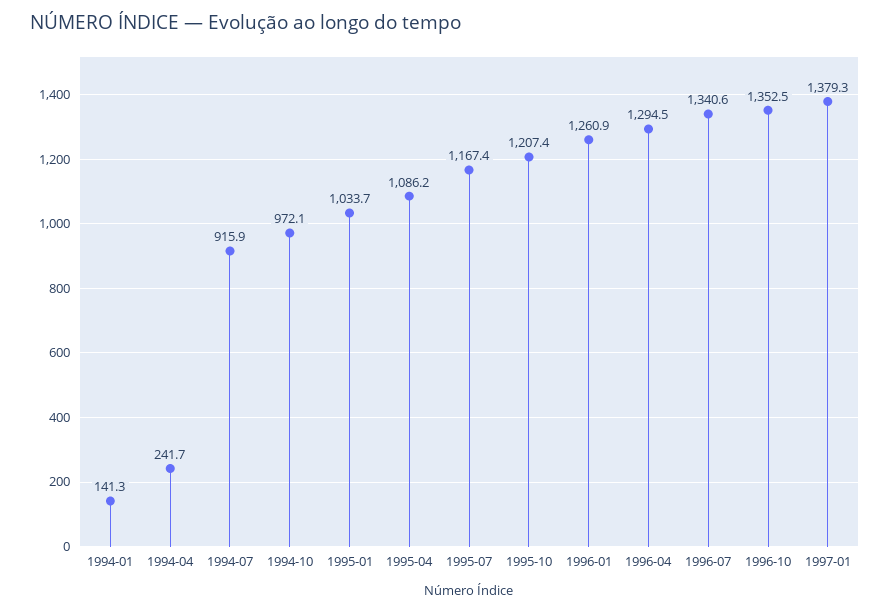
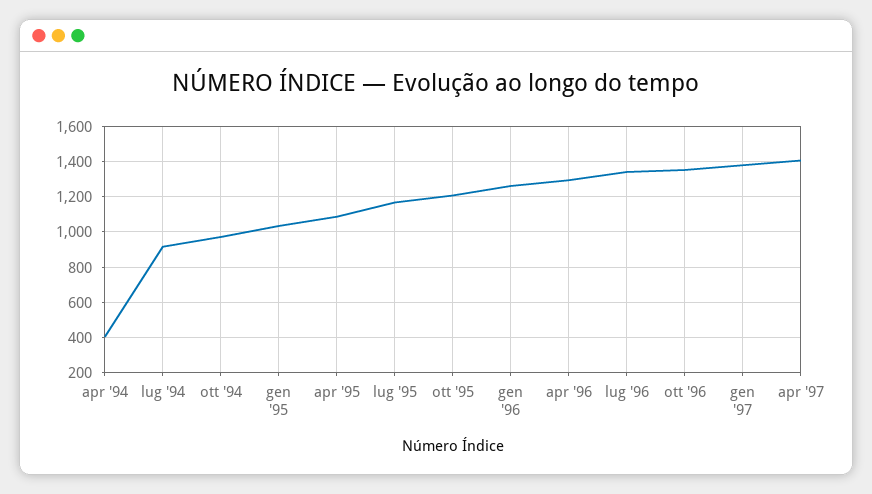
1994-01: 141.3 -> none
1994-04: 241.7 -> 400
apr '97: none -> 1400

